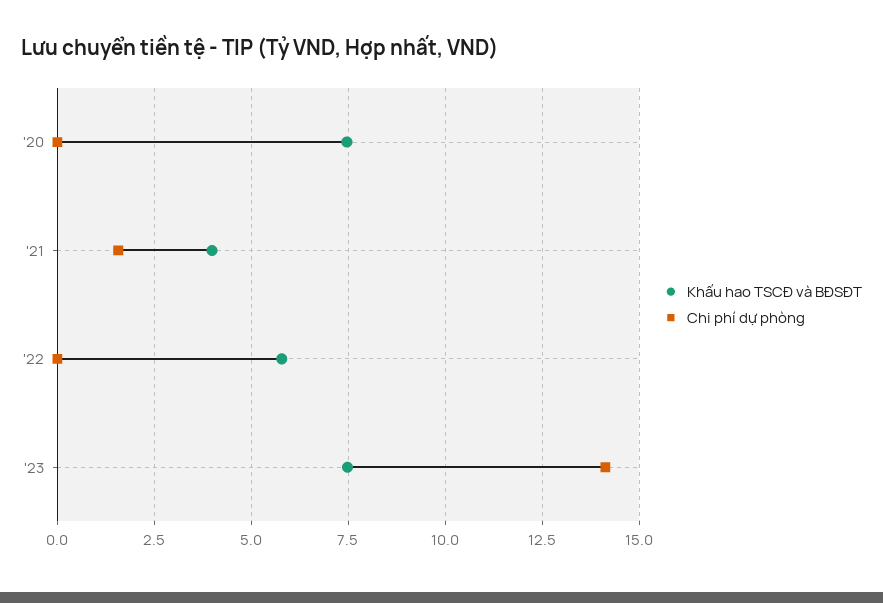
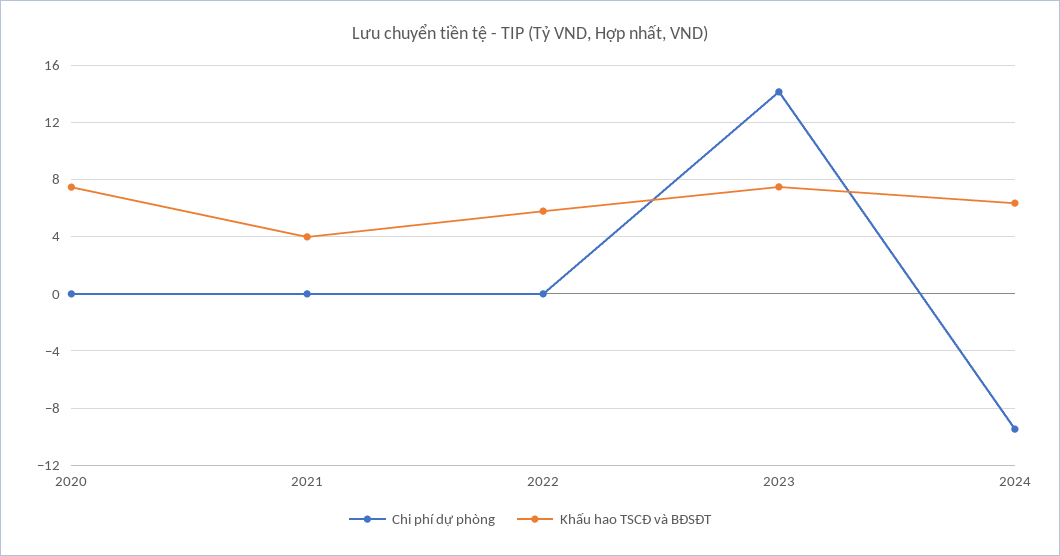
Chi phí dự phòng, '21: 1.5 -> 0
Chi phí dự phòng, 2024: none -> -9.5
Khấu hao TSCĐ và BĐSĐT, 2024: none -> 6.5

